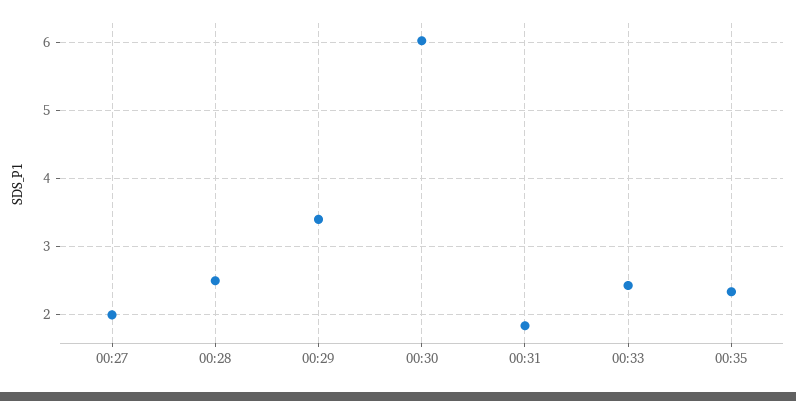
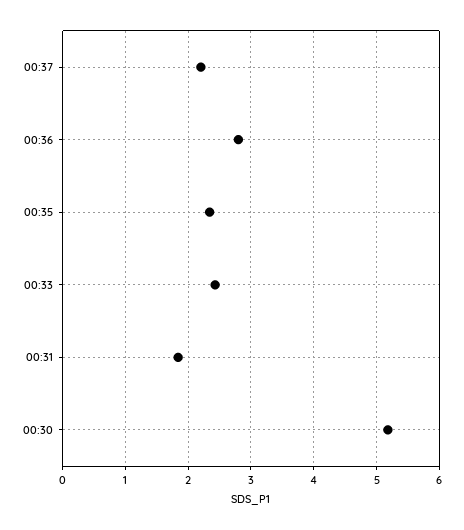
00:27: 2 -> none
00:28: 2.5 -> none
00:29: 3.4 -> none
00:30: 6 -> 5.2
00:37: none -> 2.2
00:36: none -> 2.8

